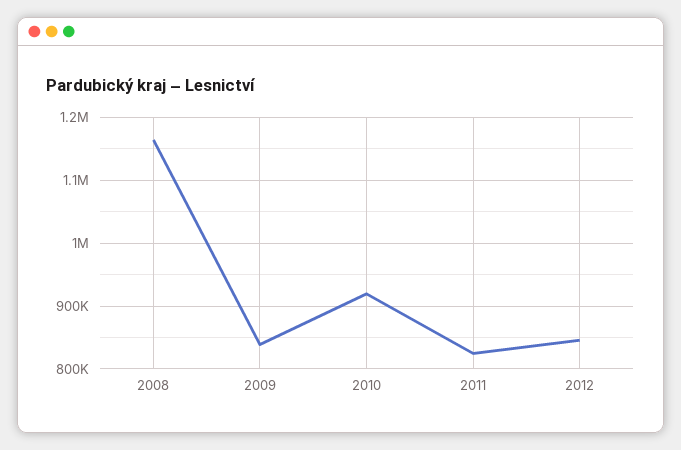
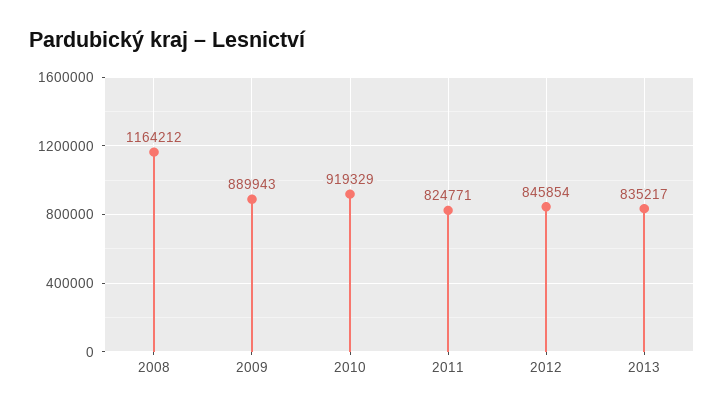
2009: 840000 -> 889943
2013: none -> 835217

